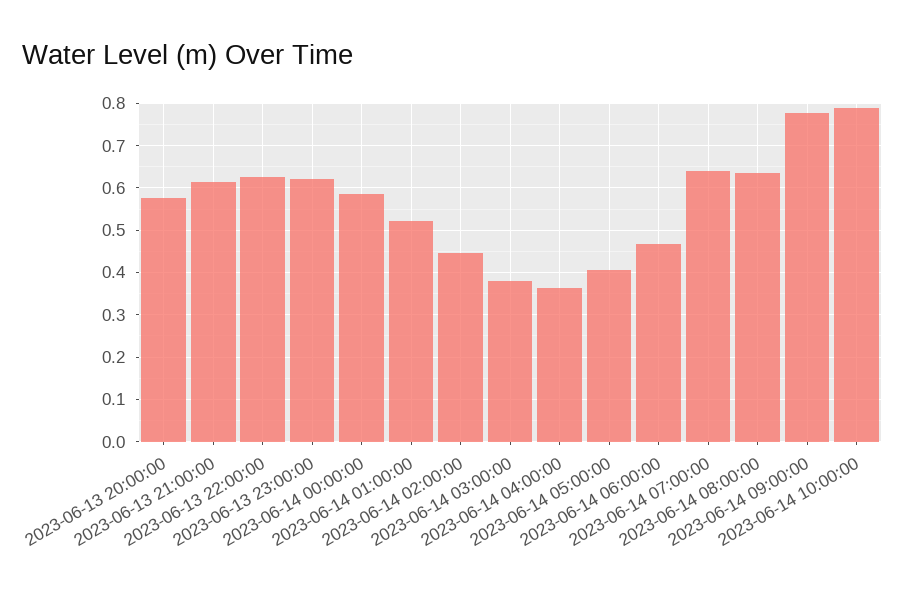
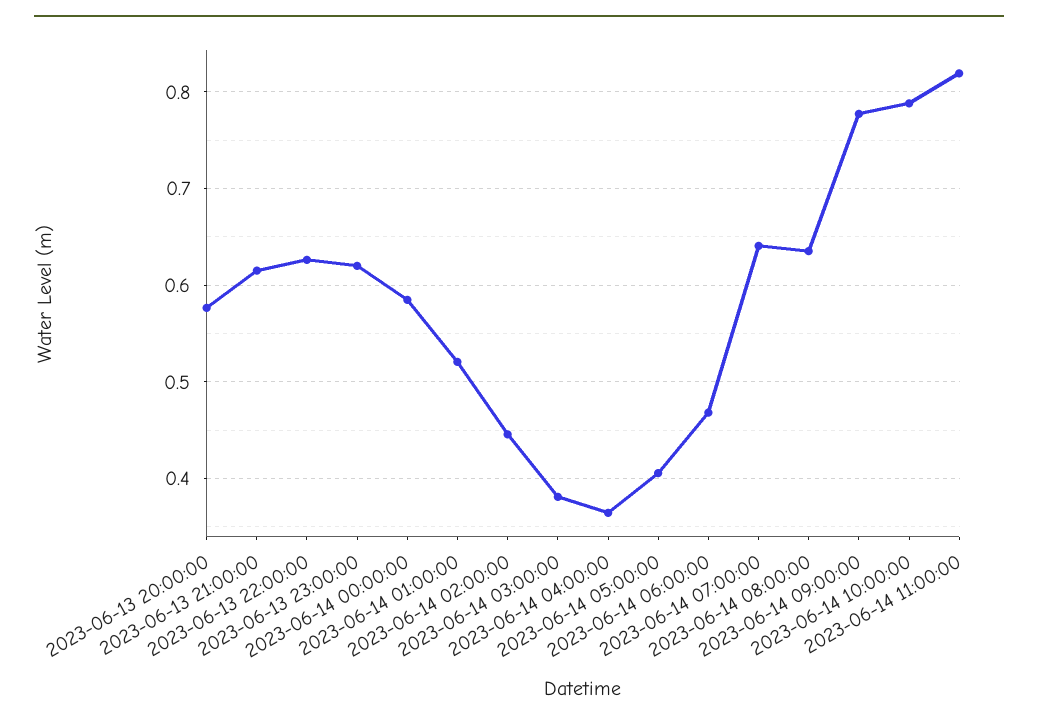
2023-06-14 11:00:00: none -> 0.82

